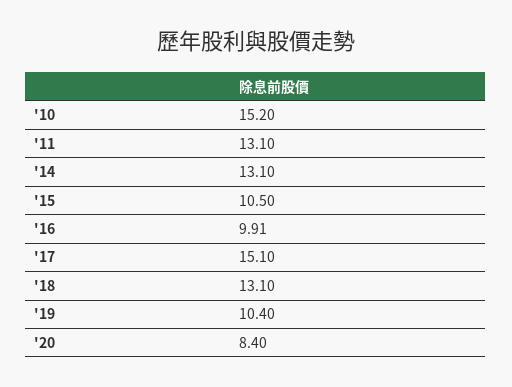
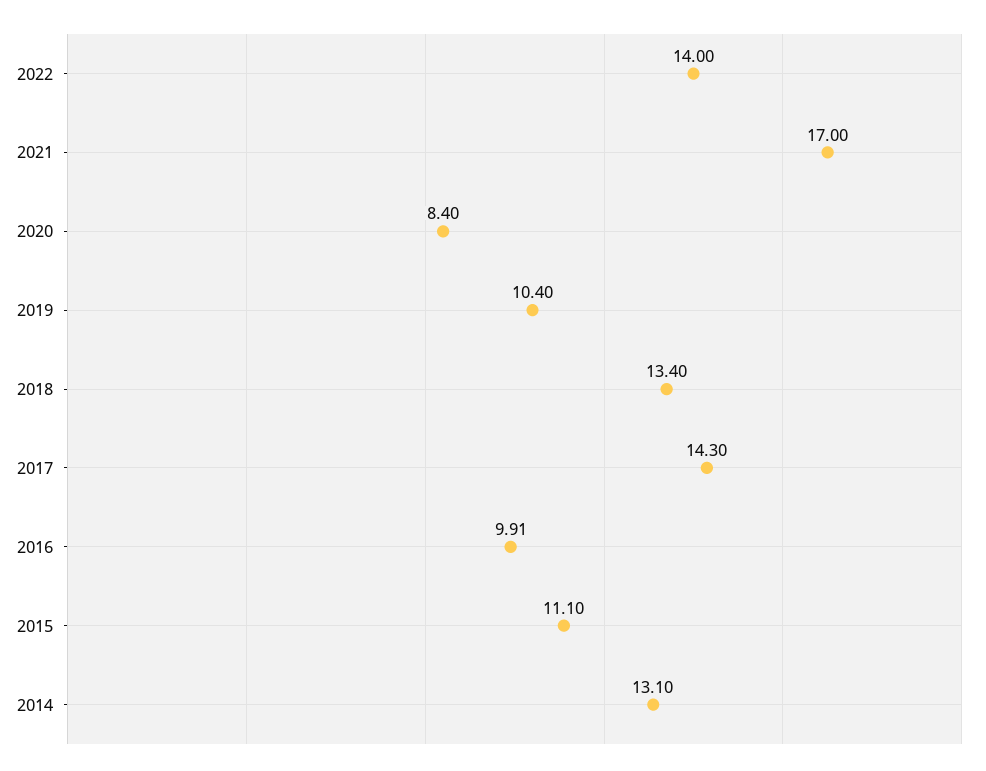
'10: 15.2 -> none
'11: 13.1 -> none
'15: 10.5 -> 11.1
'17: 15.1 -> 14.3
'18: 13.1 -> 13.4
2022: none -> 14
2021: none -> 17

